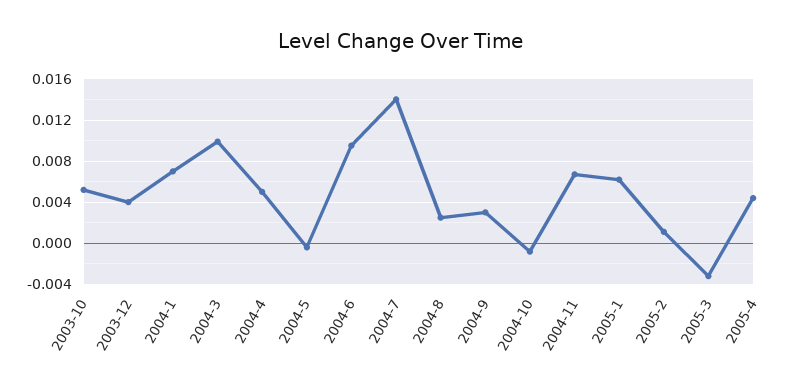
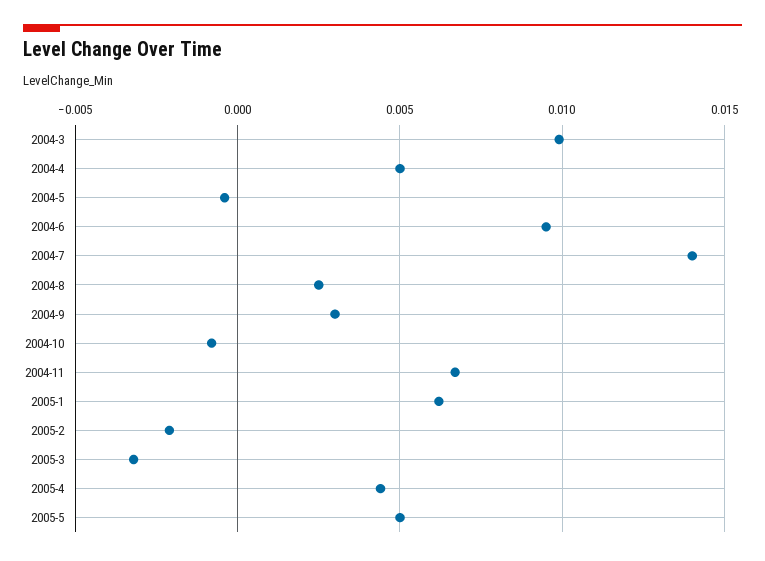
2003-10: 0.005 -> none
2003-12: 0.004 -> none
2004-1: 0.007 -> none
2005-2: 0.001 -> -0.002
2005-5: none -> 0.005

